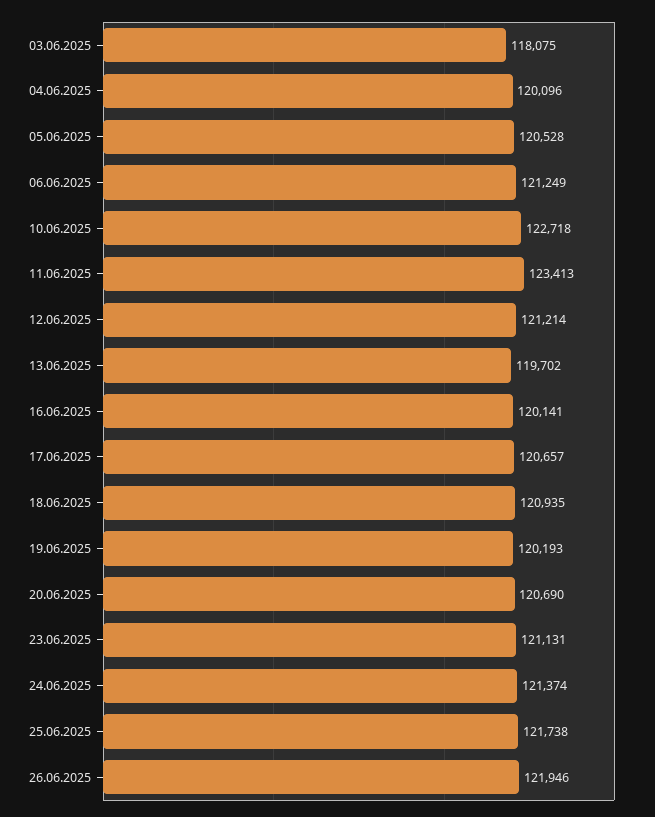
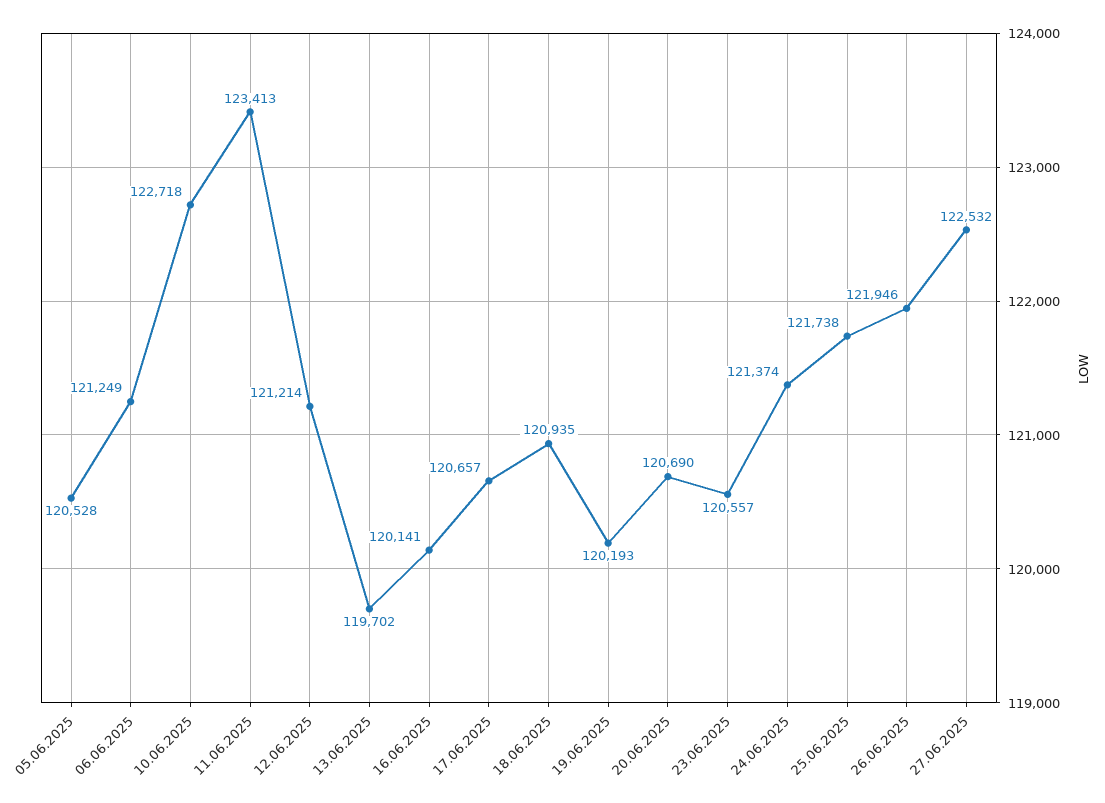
03.06.2025: 118075 -> none
04.06.2025: 120096 -> none
23.06.2025: 121131 -> 120557
27.06.2025: none -> 122532

